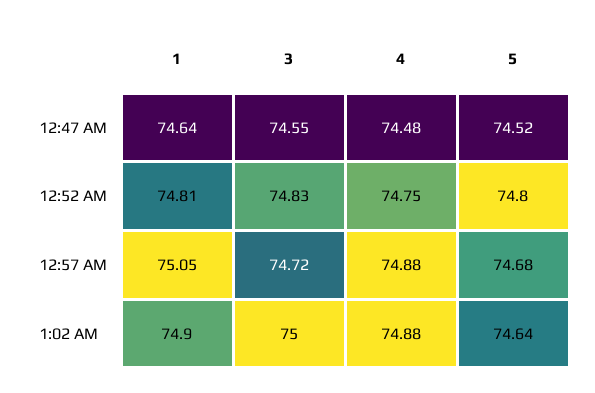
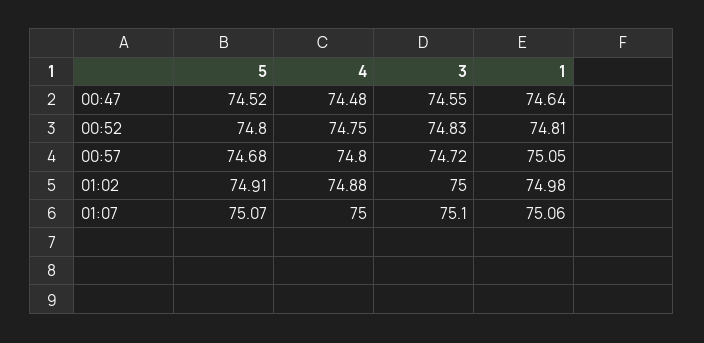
4, 12:57 AM: 74.88 -> 74.8
1, 1:02 AM: 74.9 -> 74.98
5, 1:02 AM: 74.64 -> 74.91
5, 01:07: none -> 75.07
4, 01:07: none -> 75
3, 01:07: none -> 75.1
1, 01:07: none -> 75.06

